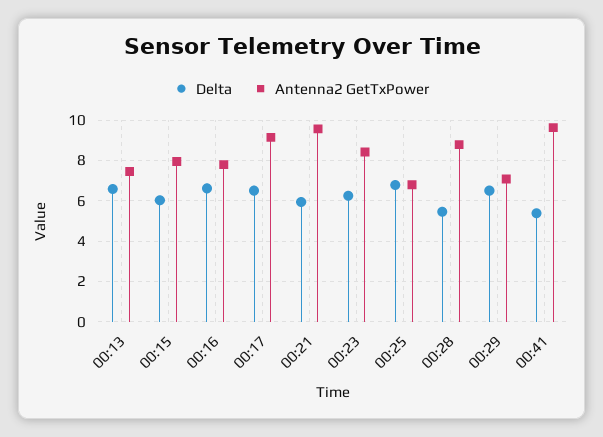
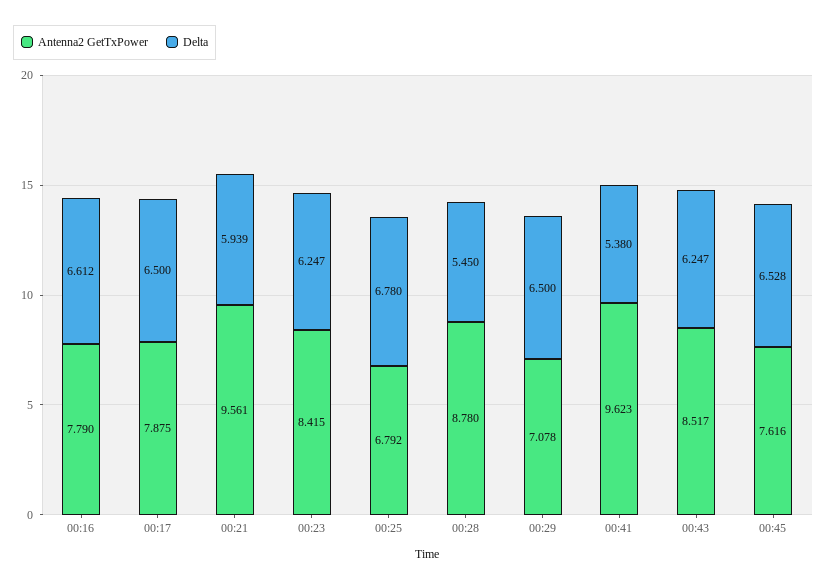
Delta, 00:13: 6.5 -> none
Antenna2 GetTxPower, 00:13: 7.5 -> none
Delta, 00:15: 6 -> none
Antenna2 GetTxPower, 00:15: 8 -> none
Antenna2 GetTxPower, 00:17: 9 -> 7.875
Antenna2 GetTxPower, 00:43: none -> 8.517
Delta, 00:43: none -> 6.247
Antenna2 GetTxPower, 00:45: none -> 7.616
Delta, 00:45: none -> 6.528

